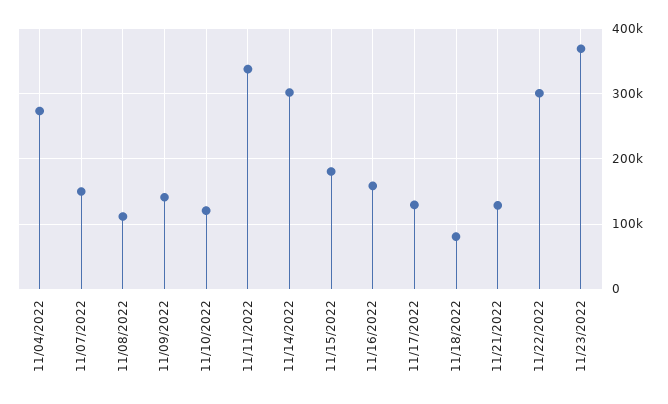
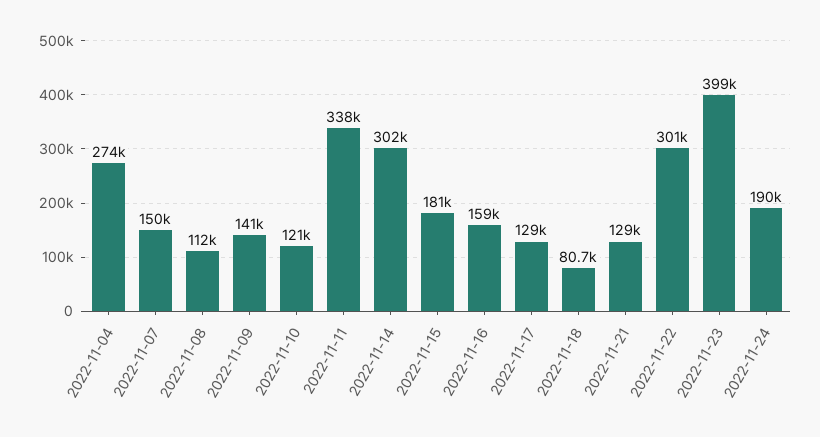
11/23/2022: 370000 -> 399000
2022-11-24: none -> 190000

